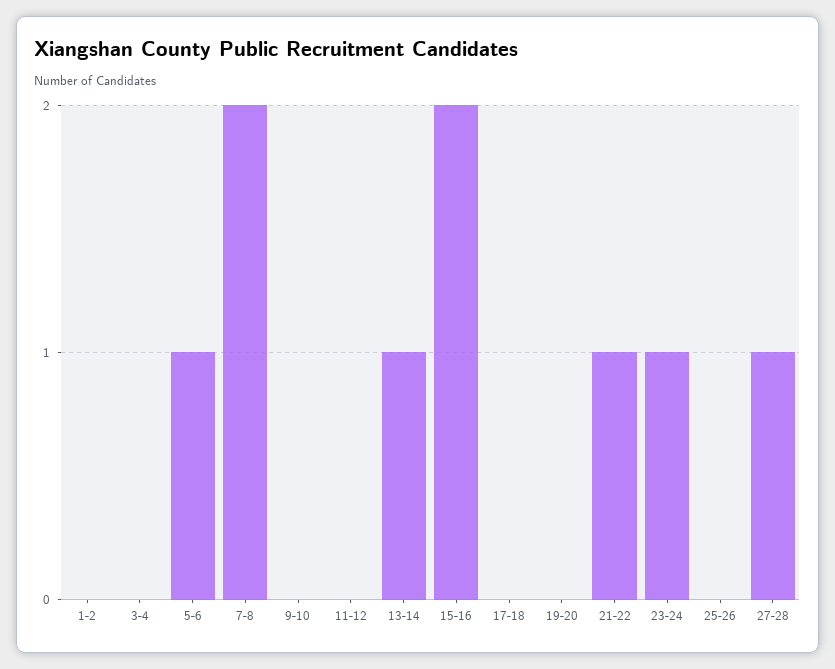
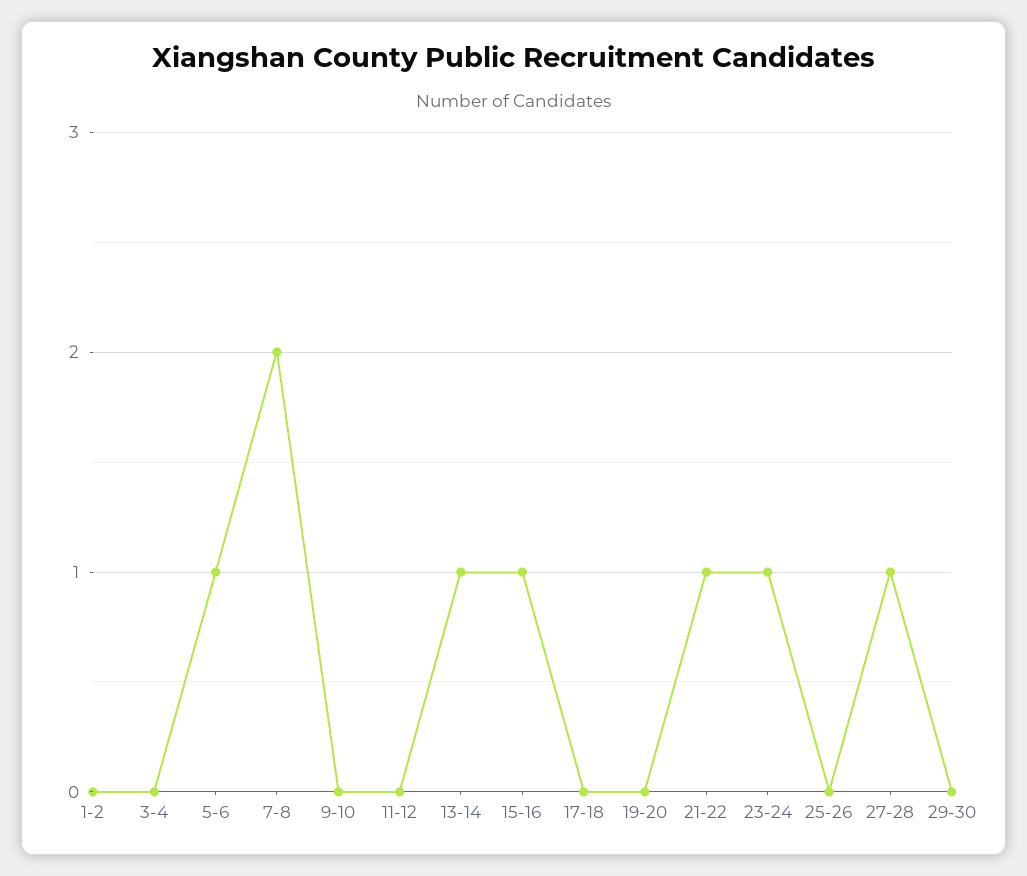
15-16: 2 -> 1
29-30: none -> 0

